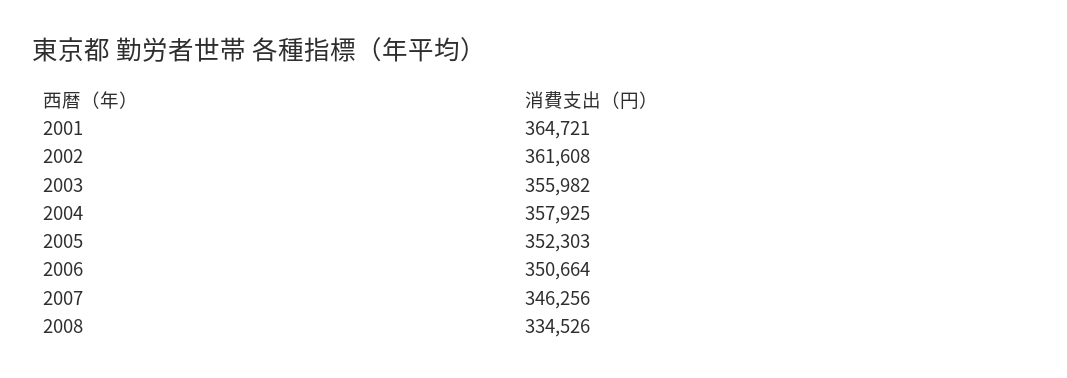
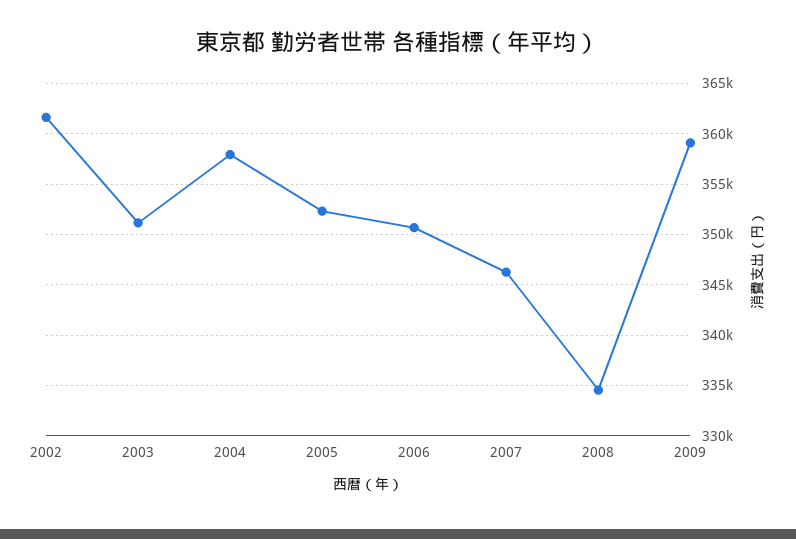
2001: 364721 -> none
2003: 355982 -> 351000
2009: none -> 359000

